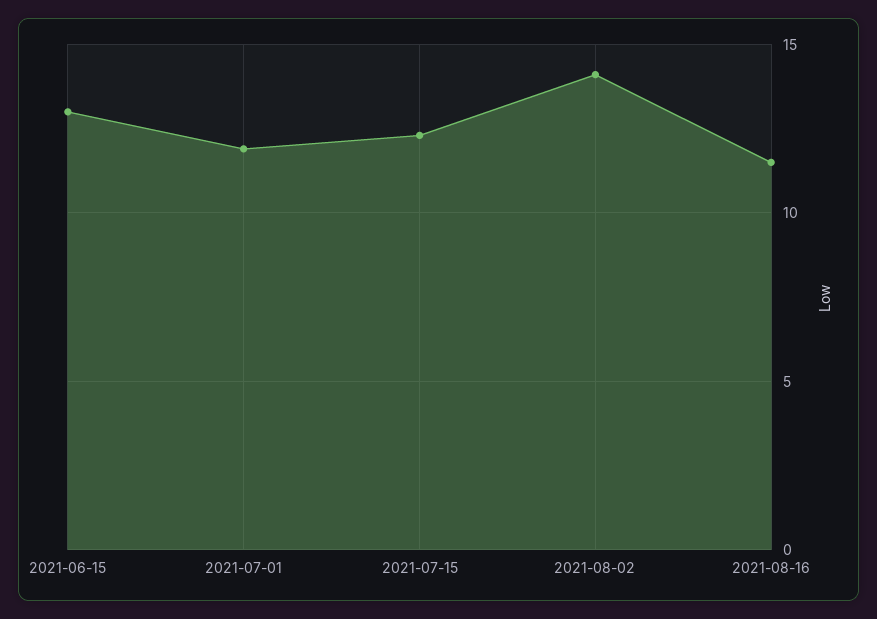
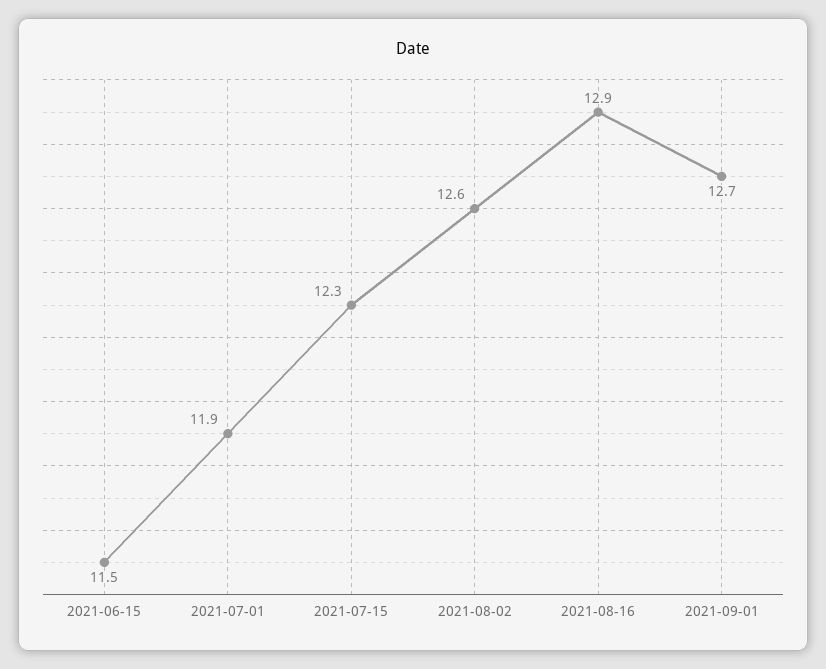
2021-06-15: 13 -> 11.5
2021-08-02: 14 -> 12.6
2021-08-16: 11.5 -> 12.9
2021-09-01: none -> 12.7

